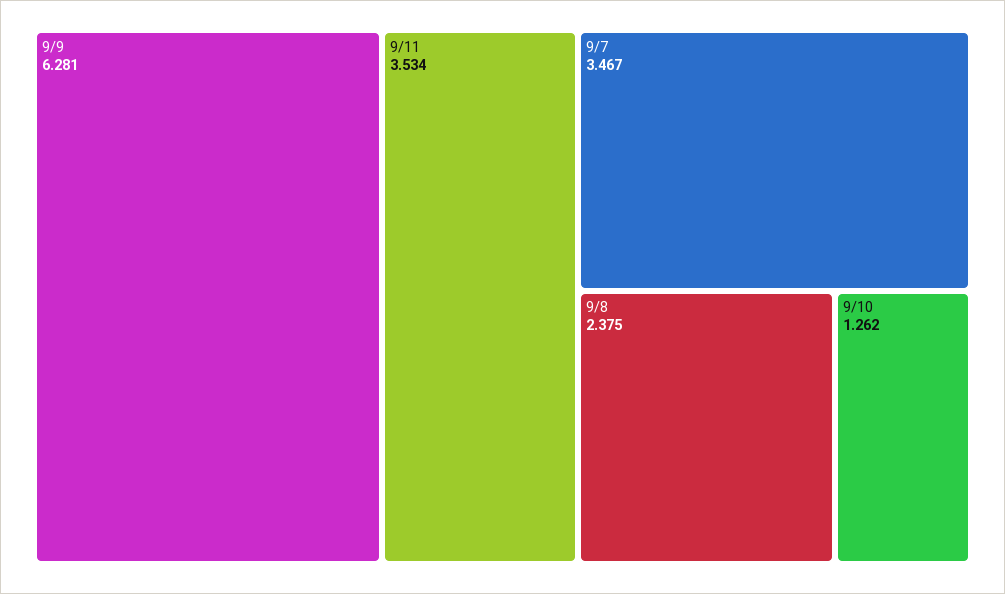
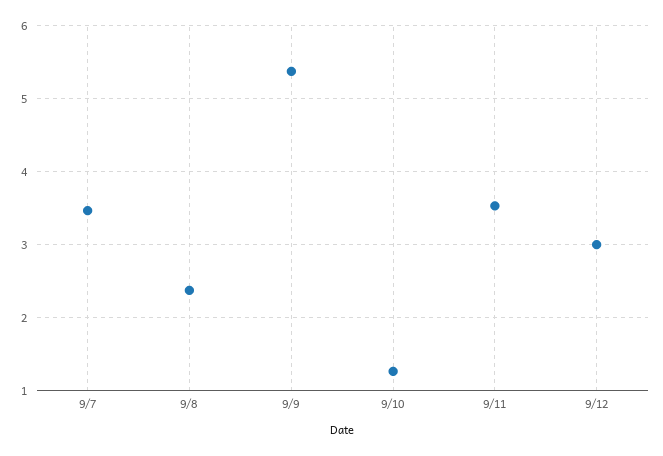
9/9: 6.281 -> 5.4
9/12: none -> 3

